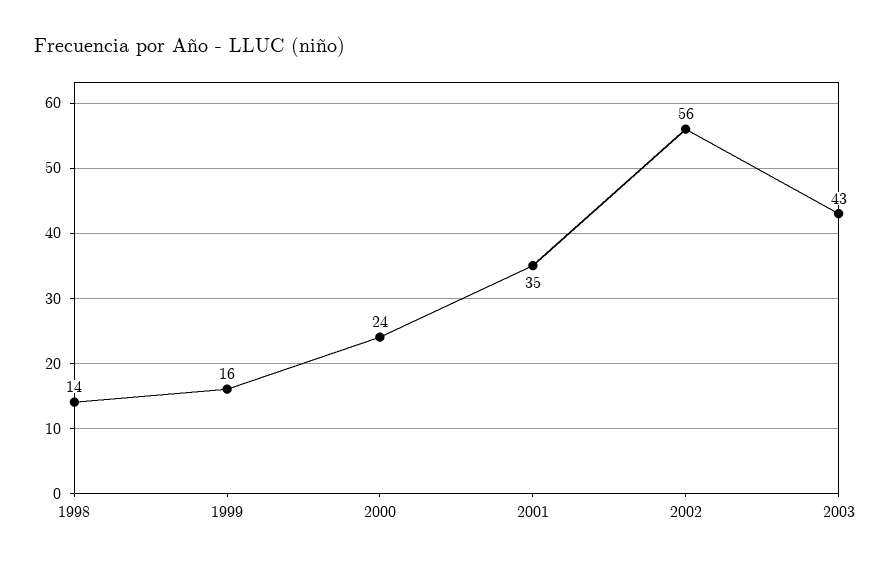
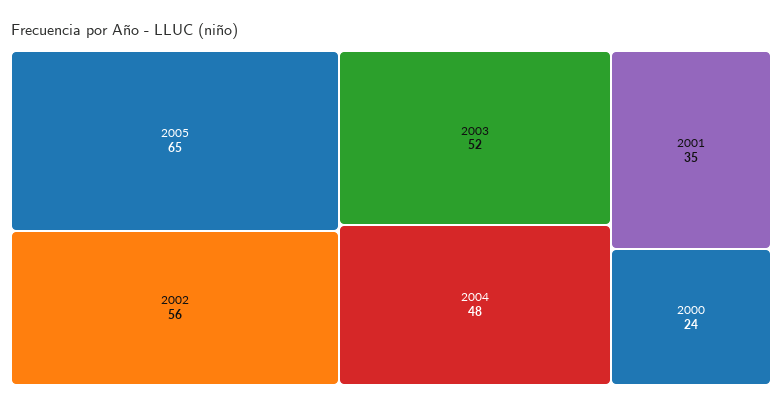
1998: 14 -> none
1999: 16 -> none
2003: 43 -> 52
2005: none -> 65
2004: none -> 48

